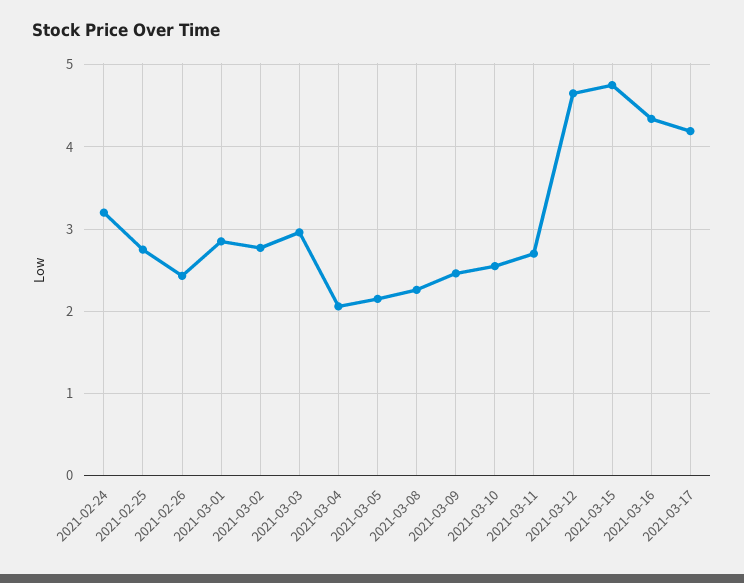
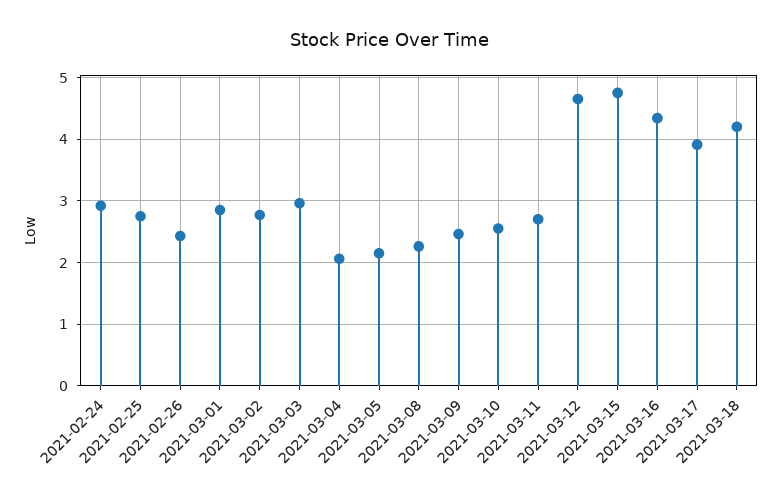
2021-02-24: 3.2 -> 2.9
2021-03-17: 4.2 -> 3.9
2021-03-18: none -> 4.2

